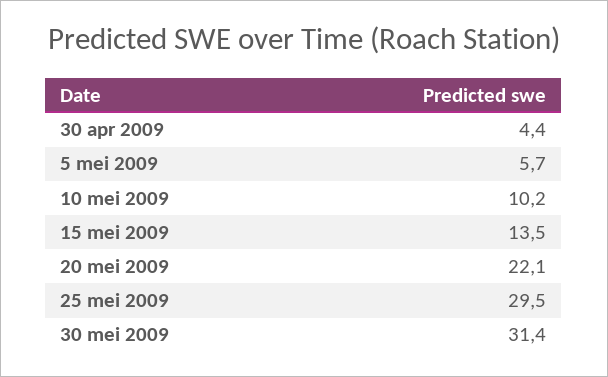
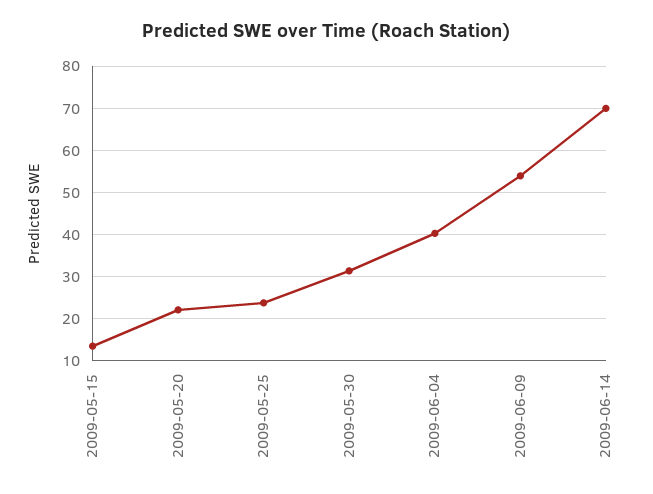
30 apr 2009: 4.4 -> none
5 mei 2009: 5.7 -> none
10 mei 2009: 10.2 -> none
25 mei 2009: 29.5 -> 24
2009-06-04: none -> 40
2009-06-09: none -> 54
2009-06-14: none -> 70

